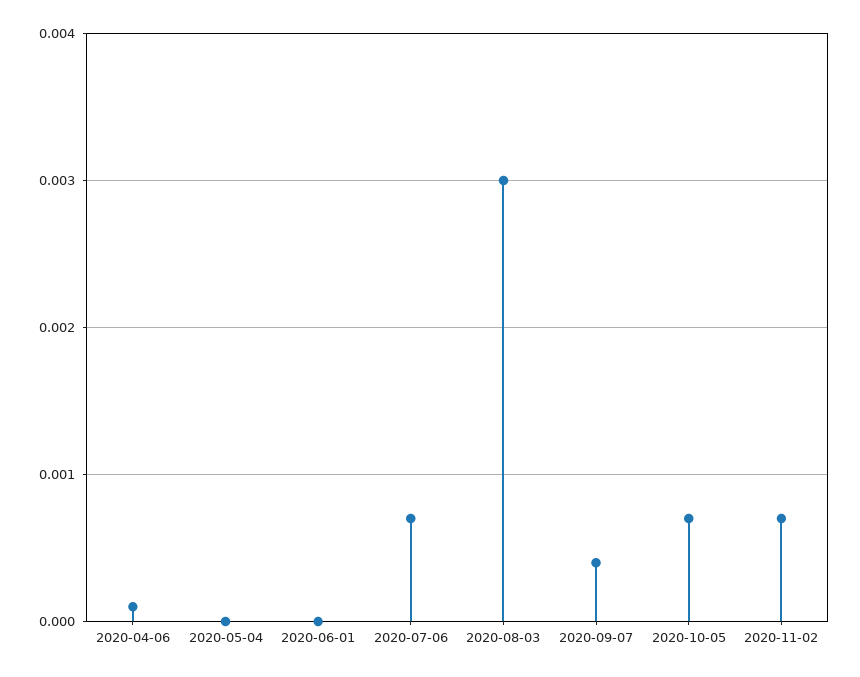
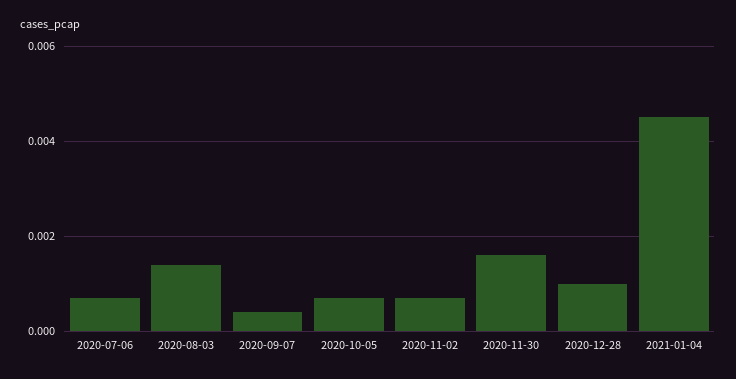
2020-04-06: 0.0001 -> none
2020-05-04: 0 -> none
2020-06-01: 0 -> none
2020-08-03: 0.003 -> 0.0015
2020-11-30: none -> 0.0015
2020-12-28: none -> 0.001
2021-01-04: none -> 0.0045

